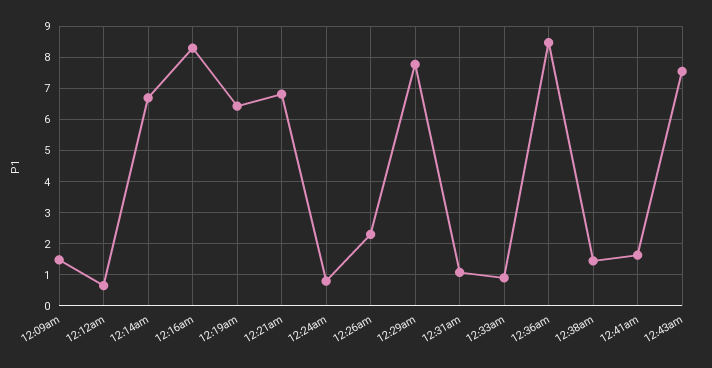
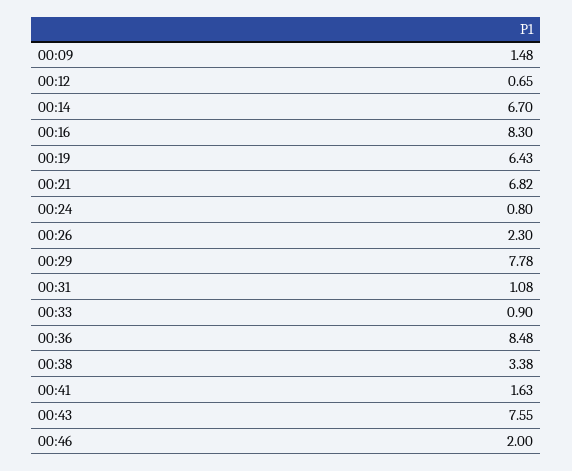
12:38am: 1.4 -> 3.38
00:46: none -> 2

